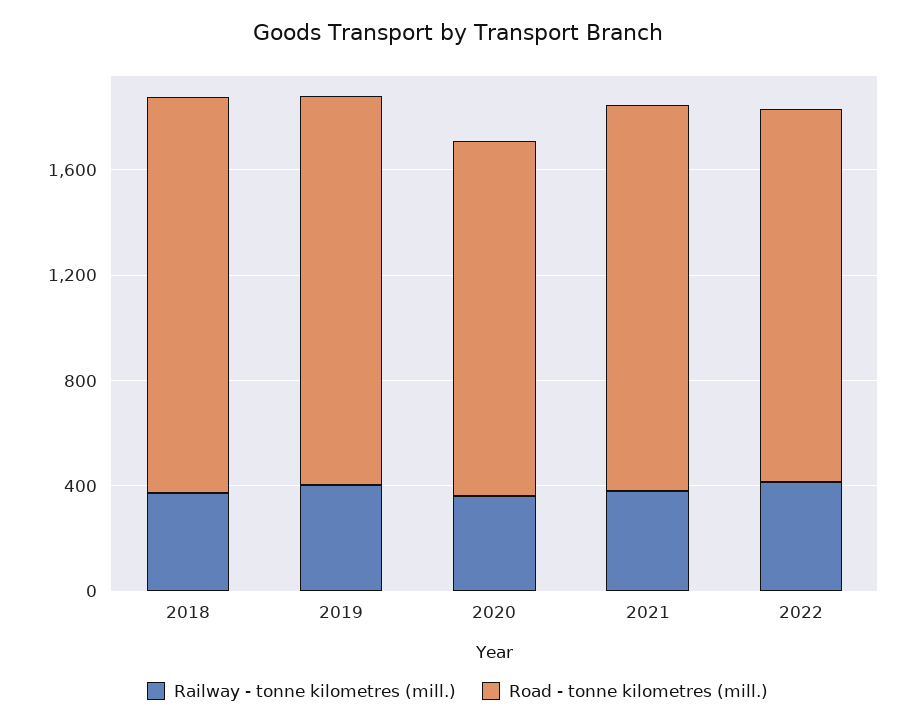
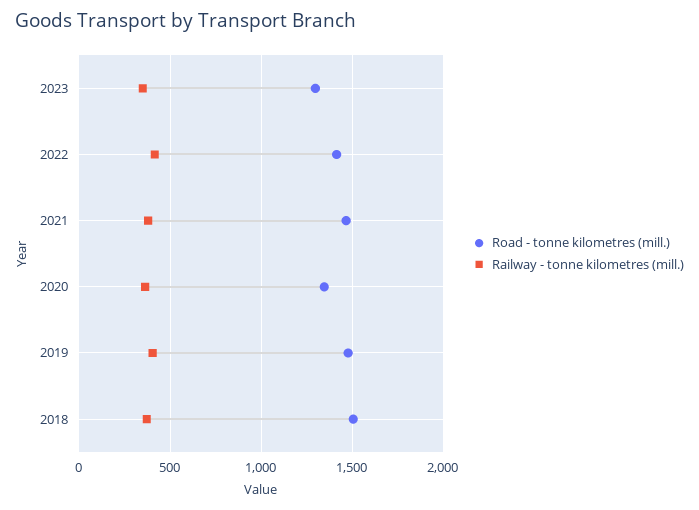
Road - tonne kilometres (mill.), 2023: none -> 1300
Railway - tonne kilometres (mill.), 2023: none -> 350

